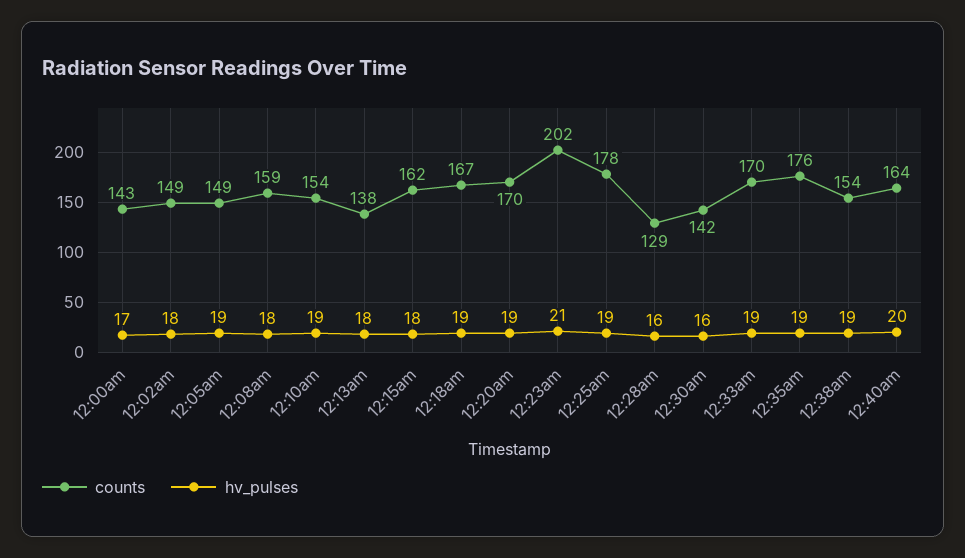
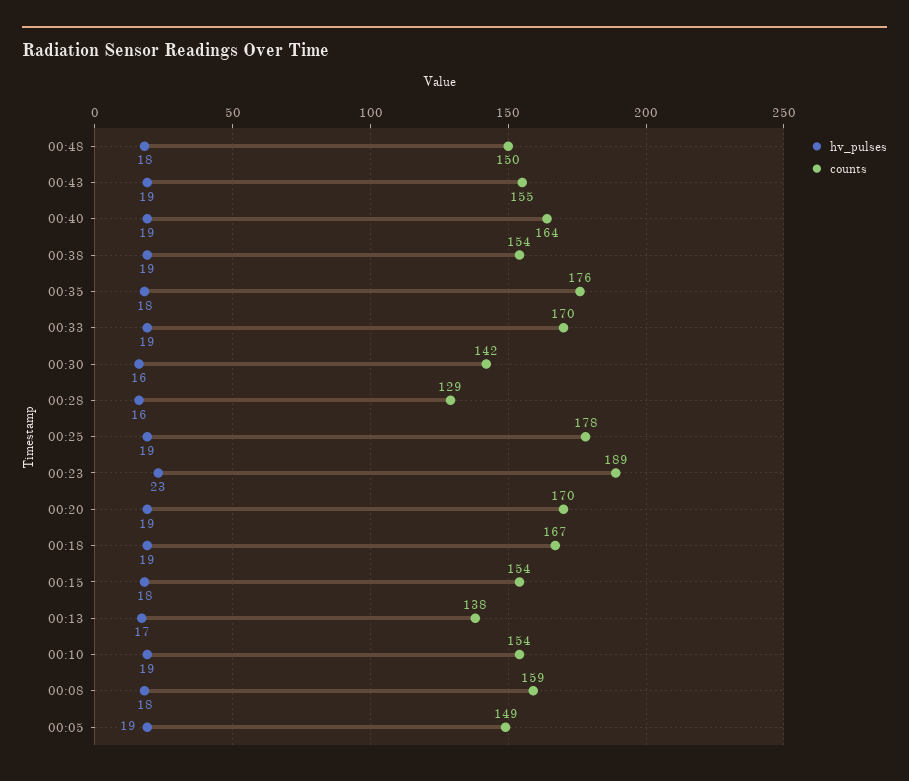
counts, 12:00am: 143 -> none
hv_pulses, 12:00am: 17 -> none
counts, 12:02am: 149 -> none
hv_pulses, 12:02am: 18 -> none
hv_pulses, 12:13am: 18 -> 17
counts, 12:15am: 162 -> 154
counts, 12:23am: 202 -> 189
hv_pulses, 12:23am: 21 -> 23
hv_pulses, 12:35am: 19 -> 18
hv_pulses, 12:40am: 20 -> 19
hv_pulses, 00:48: none -> 18
counts, 00:48: none -> 150
hv_pulses, 00:43: none -> 19
counts, 00:43: none -> 155

